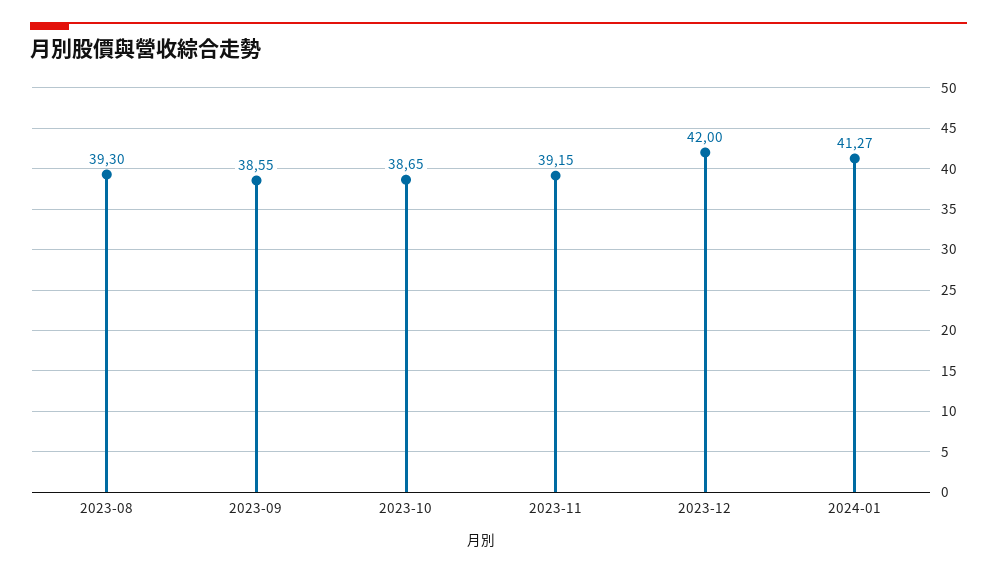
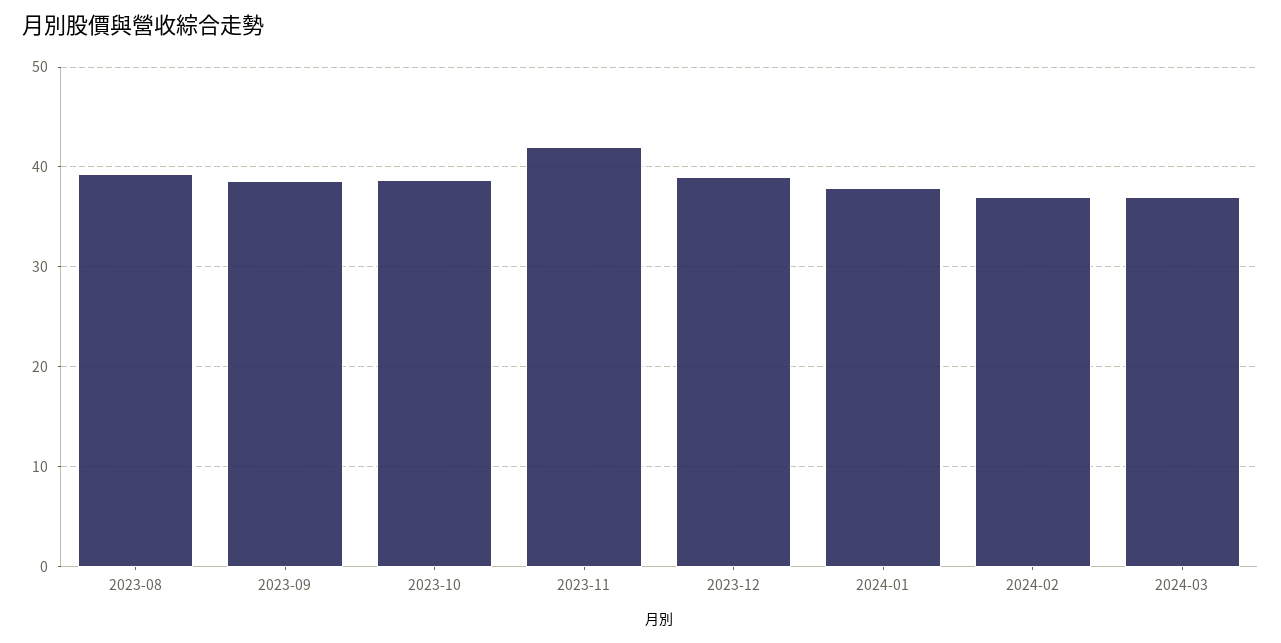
2023-11: 39.15 -> 42
2023-12: 42 -> 39
2024-01: 41.27 -> 38
2024-02: none -> 37
2024-03: none -> 37

